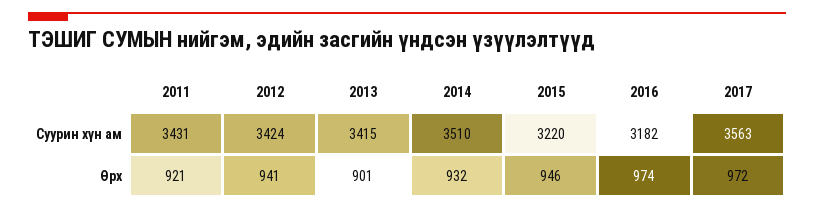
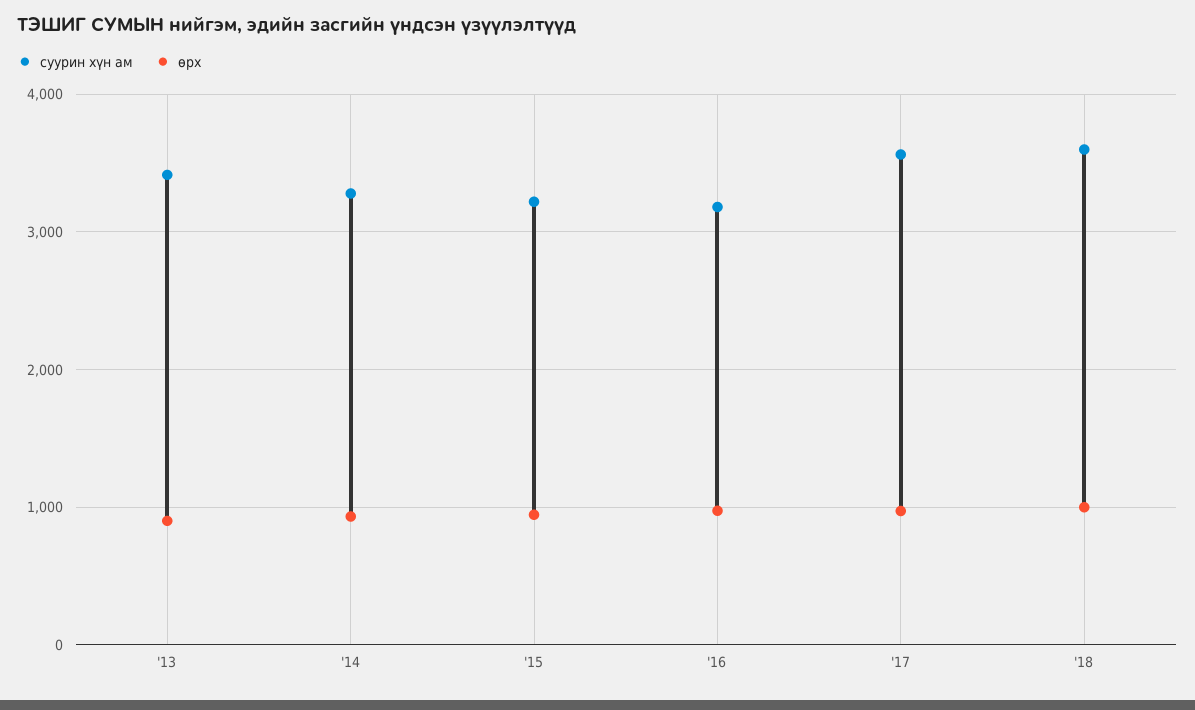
Суурин хүн ам, 2011: 3431 -> none
Суурин хүн ам, 2012: 3424 -> none
Суурин хүн ам, 2014: 3510 -> 3300
Өрх, 2011: 921 -> none
Өрх, 2012: 941 -> none
Суурин хүн ам, '18: none -> 3600
Өрх, '18: none -> 1000

